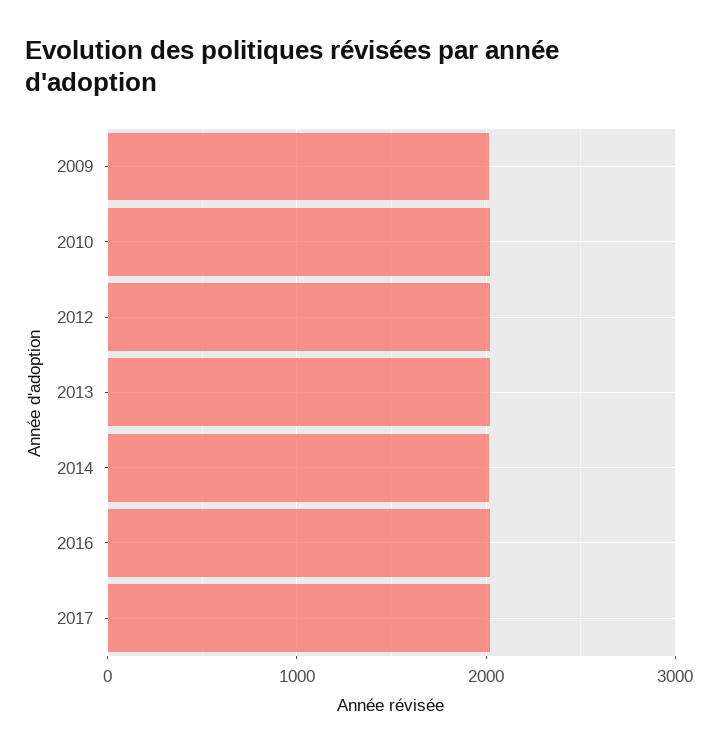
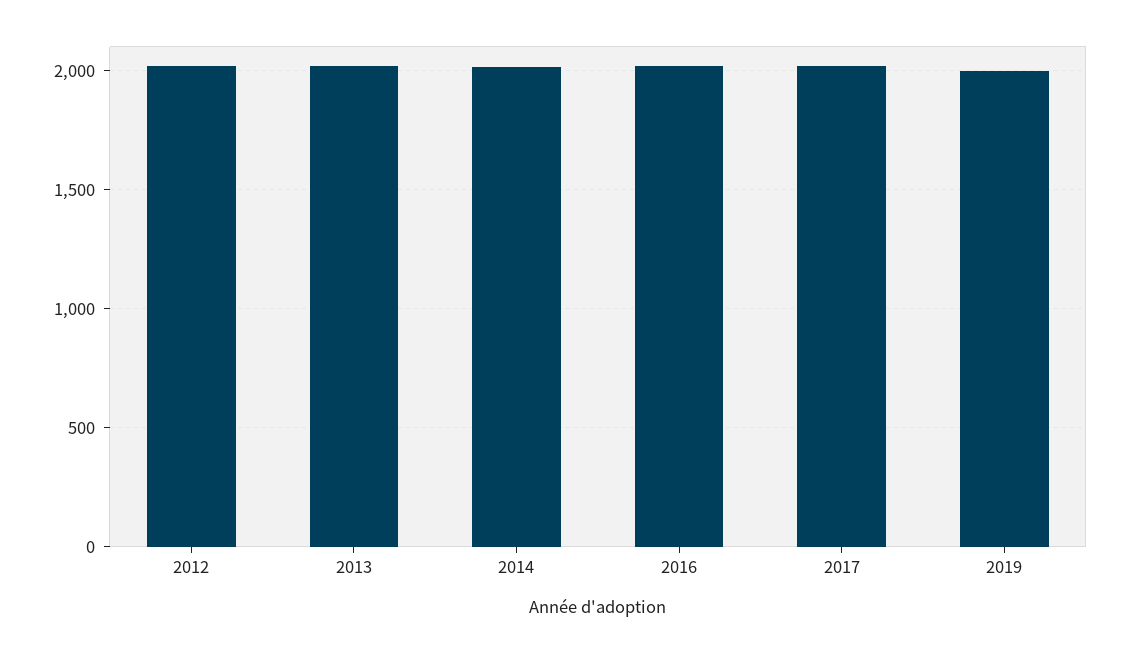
2009: 2000 -> none
2010: 2000 -> none
2019: none -> 2000

